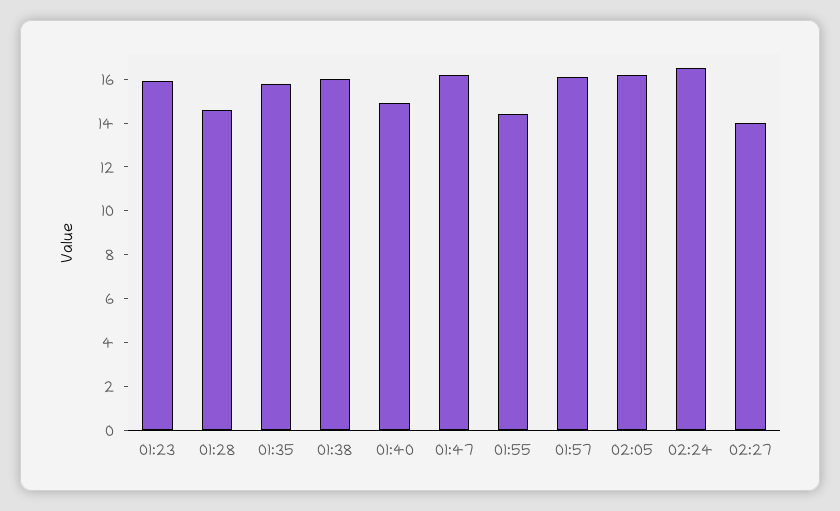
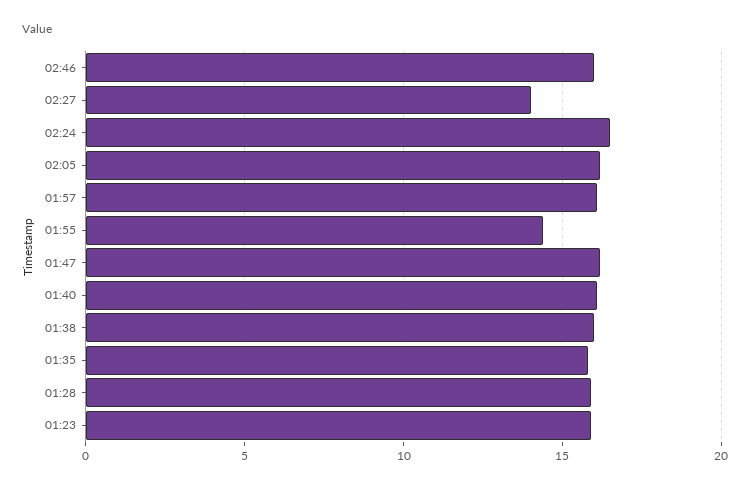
01:28: 14.5 -> 16
01:40: 15 -> 16
02:46: none -> 16

